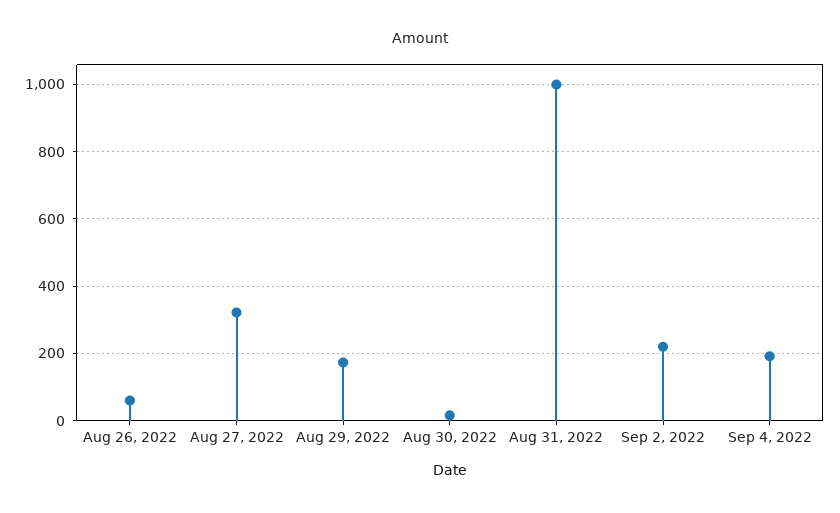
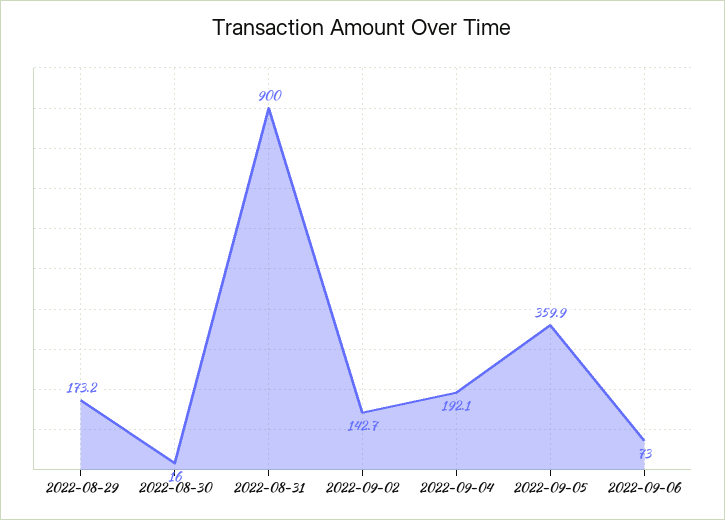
Aug 26, 2022: 60 -> none
Aug 27, 2022: 320 -> none
Aug 31, 2022: 1000 -> 900
Sep 2, 2022: 220 -> 142.7
2022-09-05: none -> 359.9
2022-09-06: none -> 73

